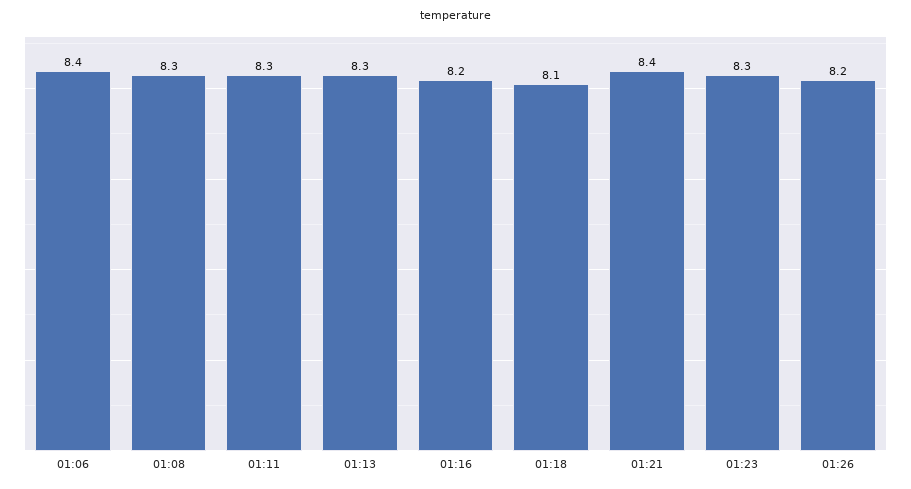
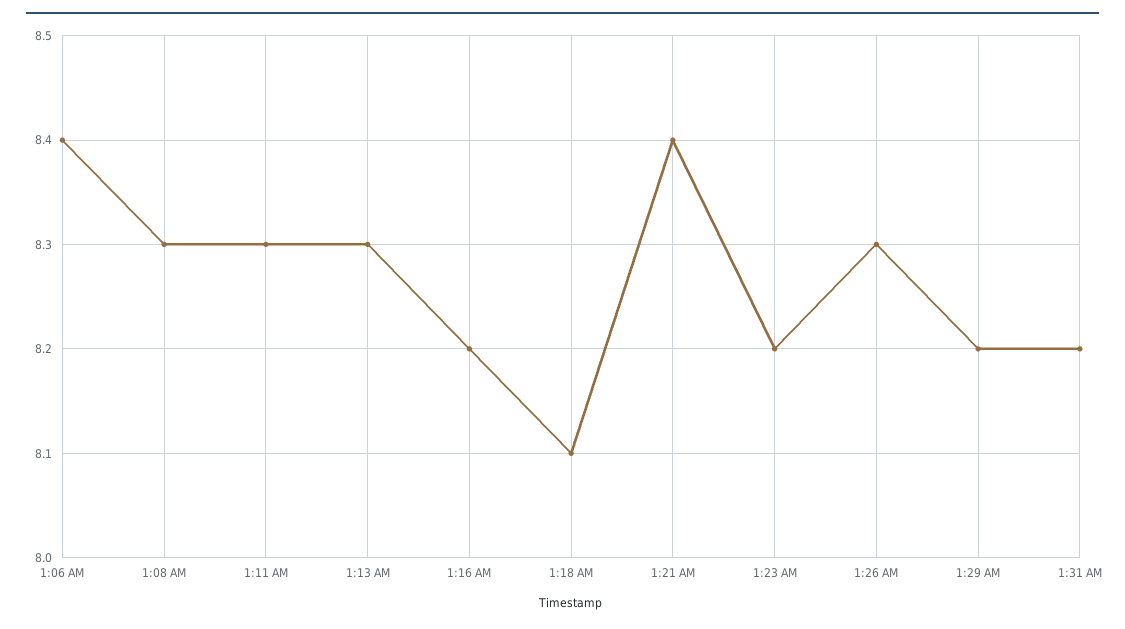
01:23: 8.3 -> 8.2
01:26: 8.2 -> 8.3
1:29 AM: none -> 8.2
1:31 AM: none -> 8.2

